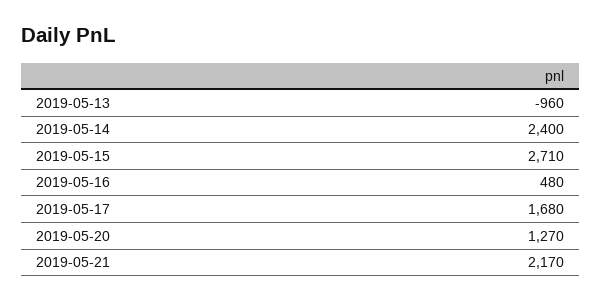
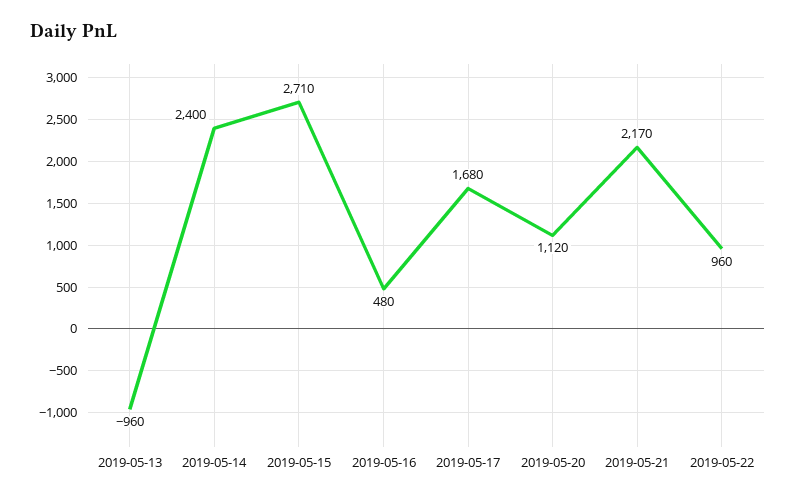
2019-05-20: 1270 -> 1120
2019-05-22: none -> 960

